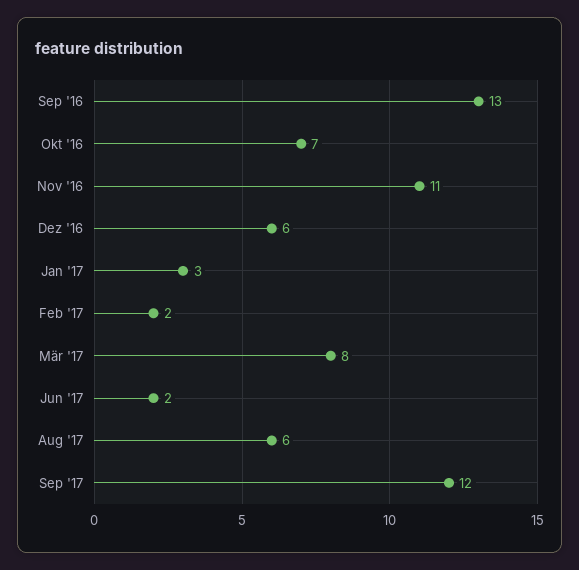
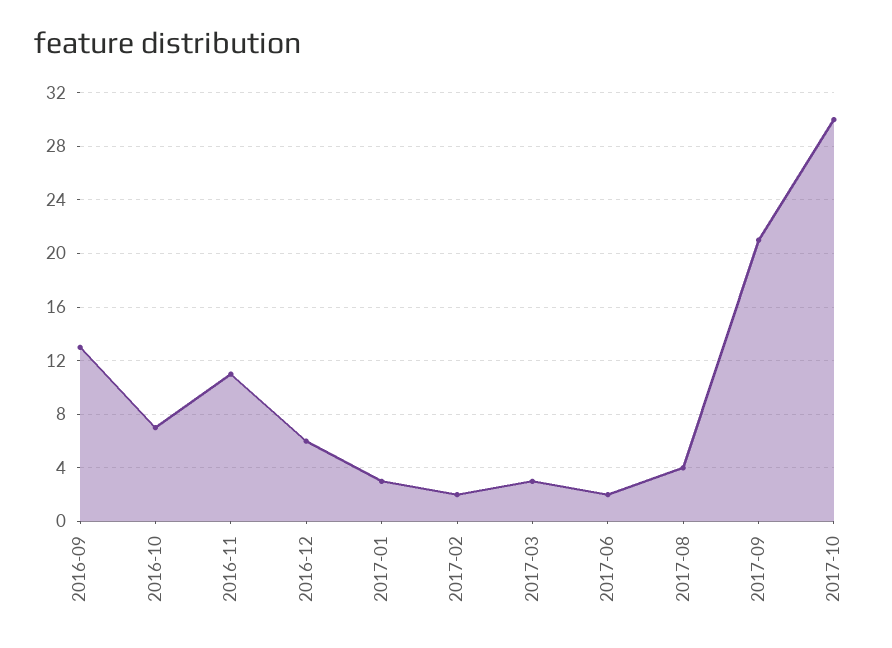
Mär '17: 8 -> 3
Aug '17: 6 -> 4
Sep '17: 12 -> 21
2017-10: none -> 30

